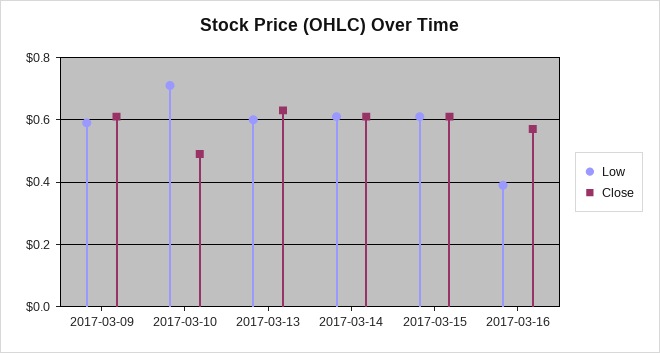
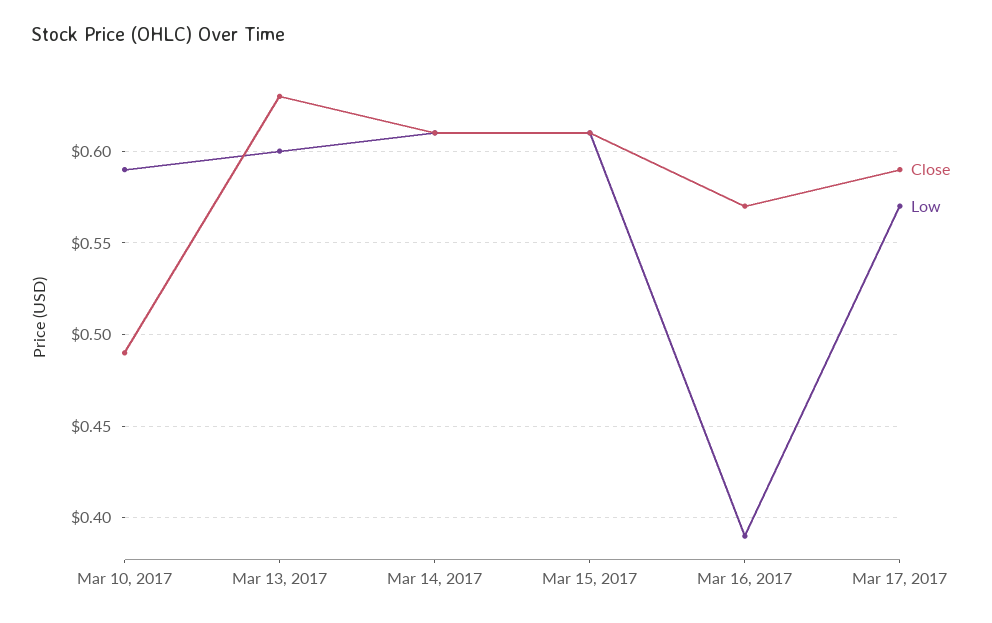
Low, 2017-03-09: 0.6 -> none
Close, 2017-03-09: 0.6 -> none
Low, 2017-03-10: 0.7 -> 0.59
Close, Mar 17, 2017: none -> 0.59
Low, Mar 17, 2017: none -> 0.57

